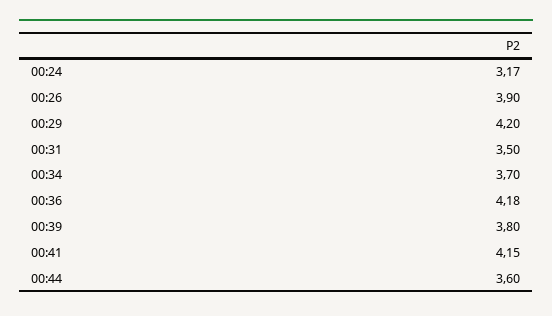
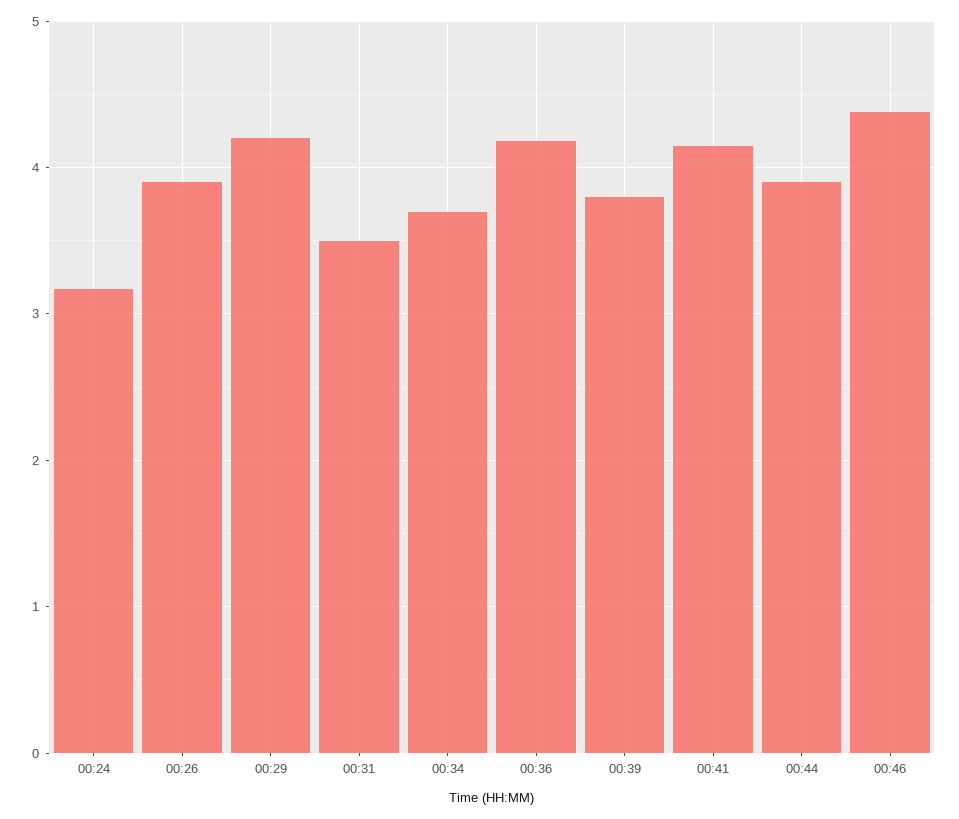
00:44: 3.6 -> 3.9
00:46: none -> 4.4

